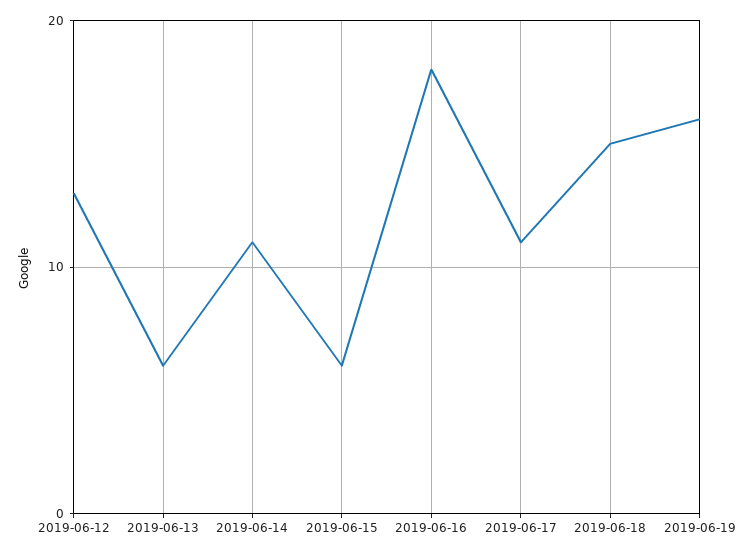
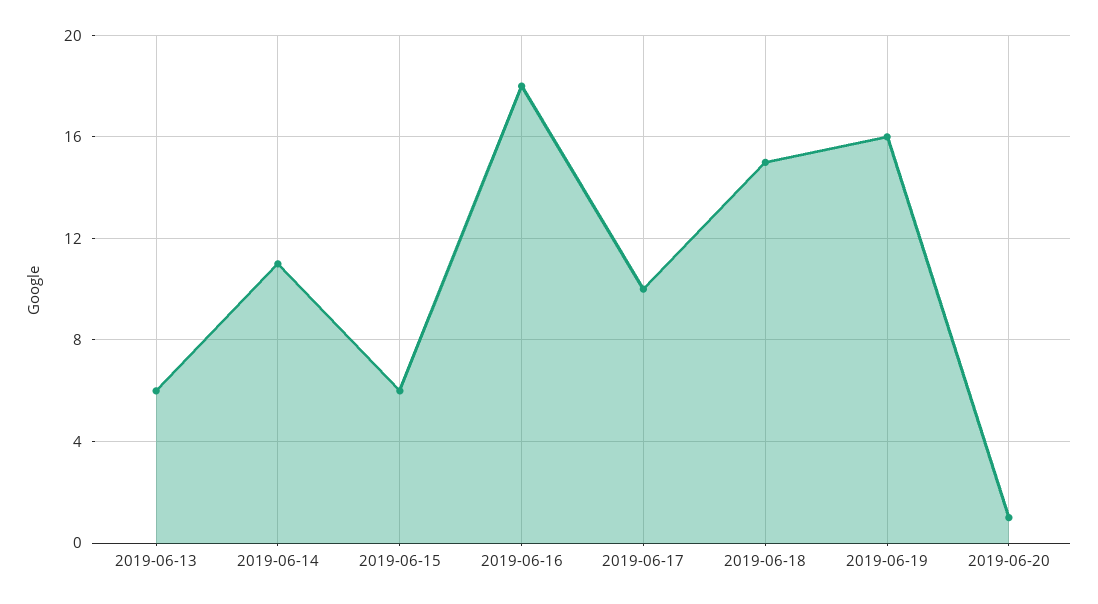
2019-06-12: 13 -> none
2019-06-17: 11 -> 10
2019-06-20: none -> 1

